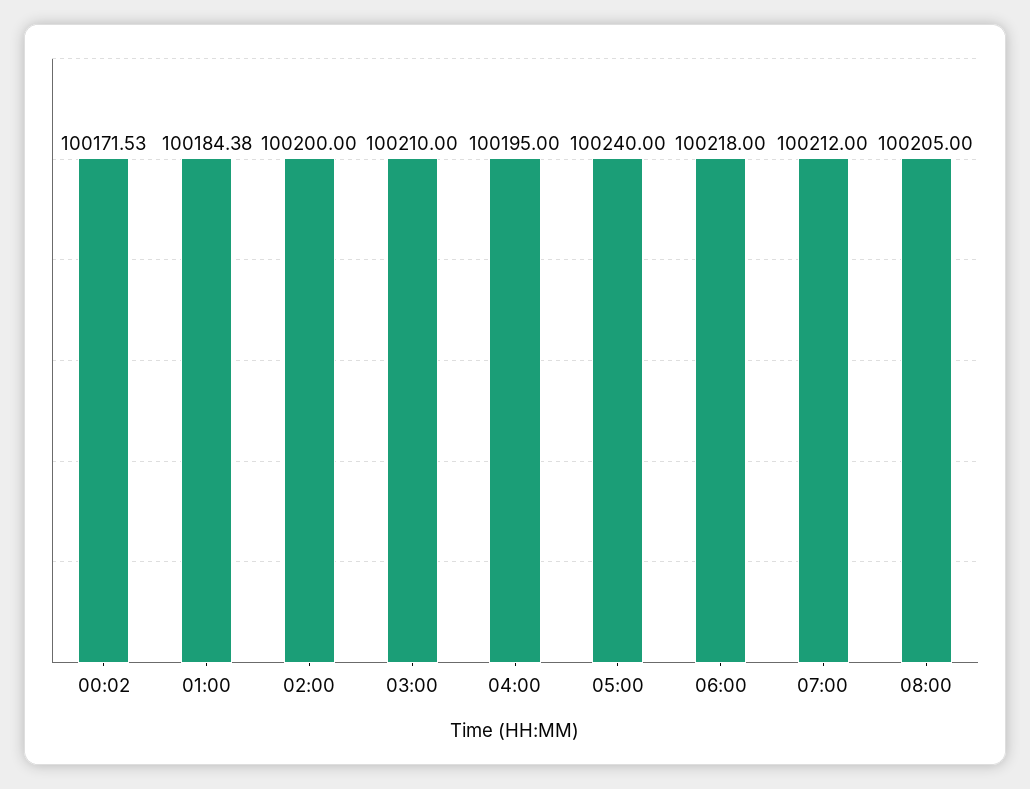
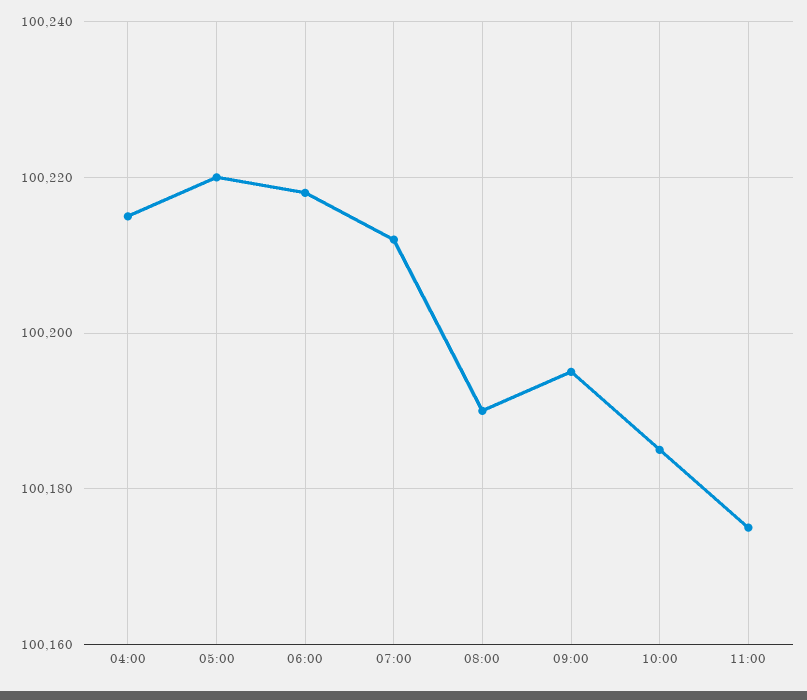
00:02: 100171.53 -> none
01:00: 100184.38 -> none
02:00: 100200 -> none
03:00: 100210 -> none
04:00: 100195 -> 100215
05:00: 100240 -> 100220
08:00: 100205 -> 100190
09:00: none -> 100195
10:00: none -> 100185
11:00: none -> 100175

